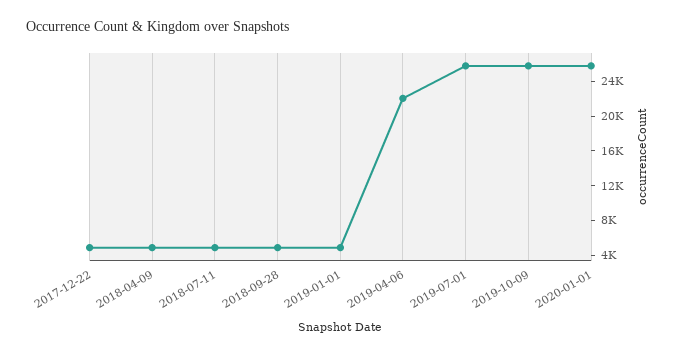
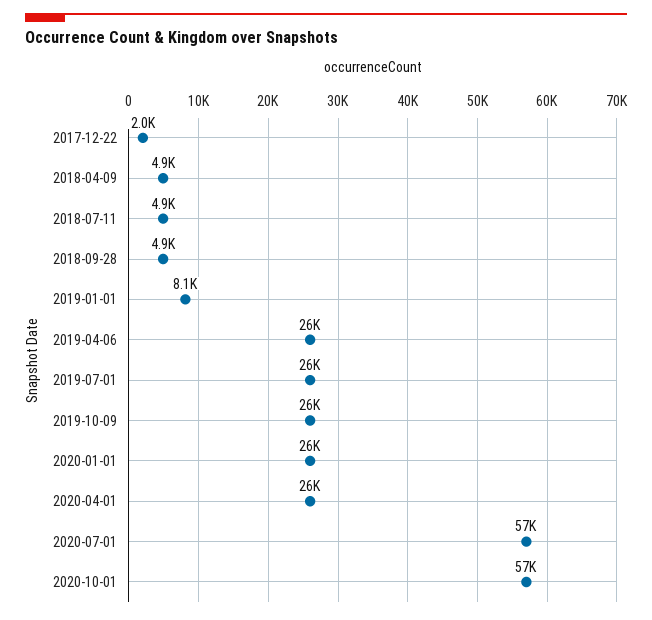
2017-12-22: 5000 -> 2000
2019-01-01: 5000 -> 8100
2019-04-06: 22000 -> 26000
2020-04-01: none -> 26000
2020-07-01: none -> 57000
2020-10-01: none -> 57000

